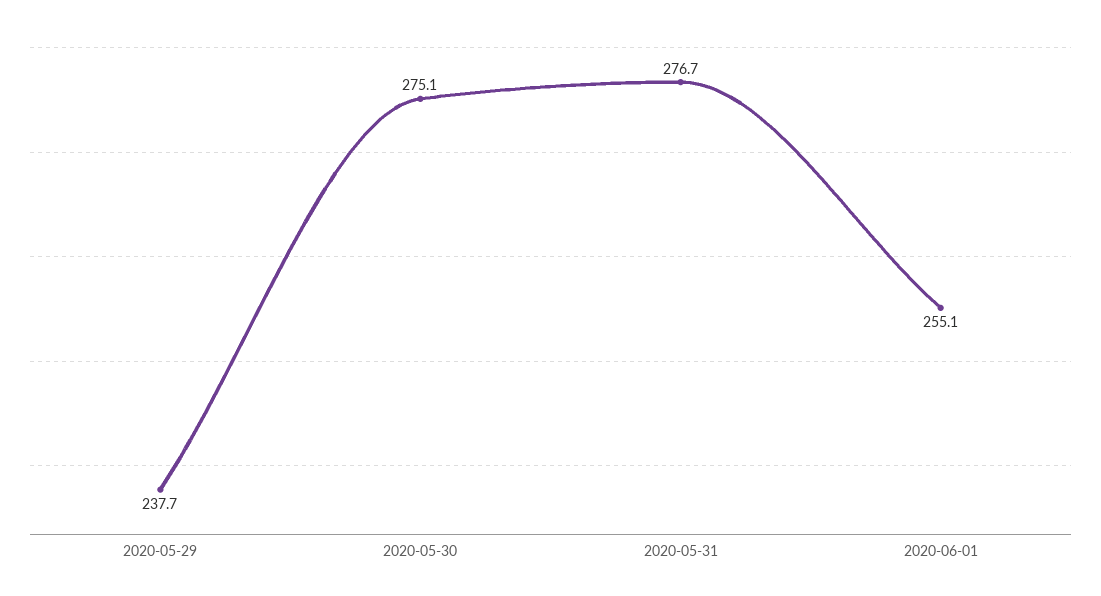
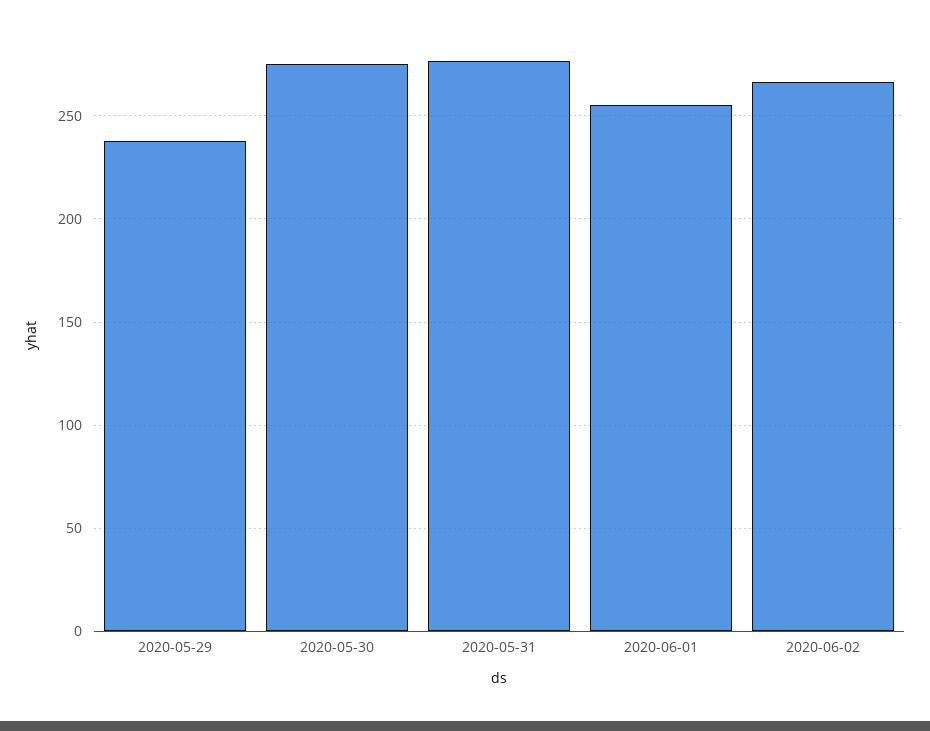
2020-06-02: none -> 265

